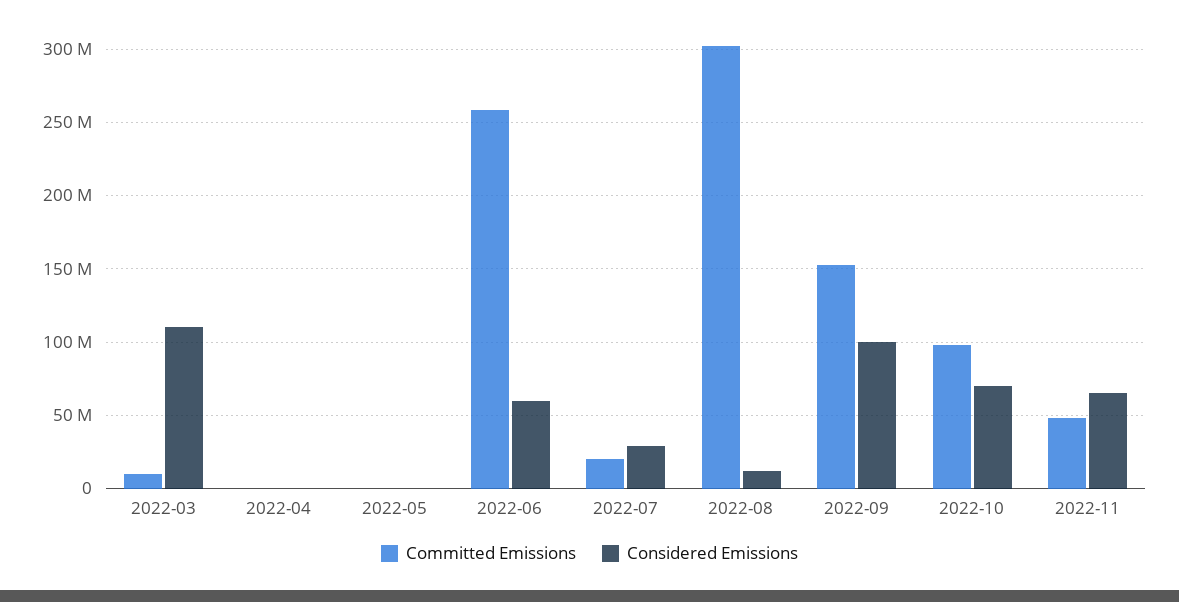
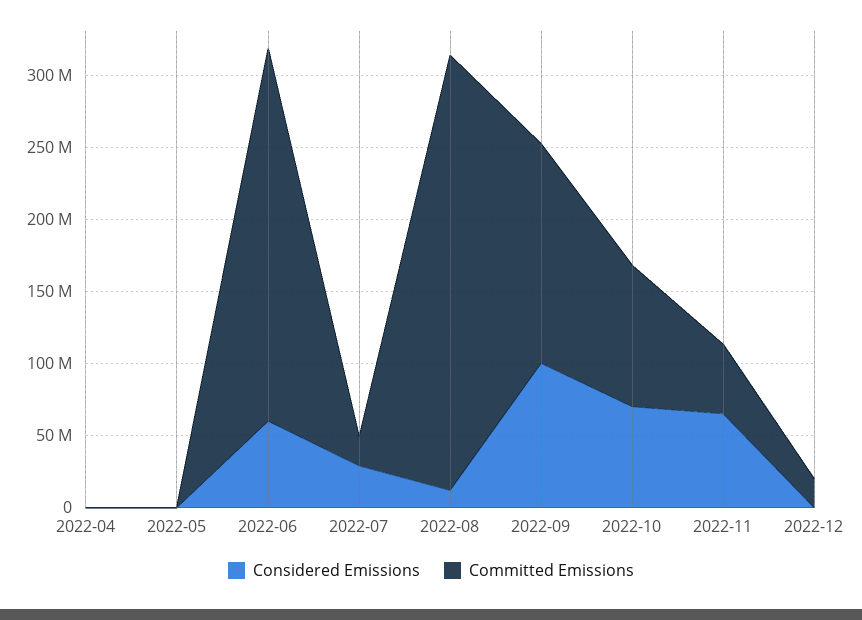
Committed Emissions, 2022-03: 10000000 -> none
Considered Emissions, 2022-03: 110000000 -> none
Considered Emissions, 2022-12: none -> 0
Committed Emissions, 2022-12: none -> 20000000

